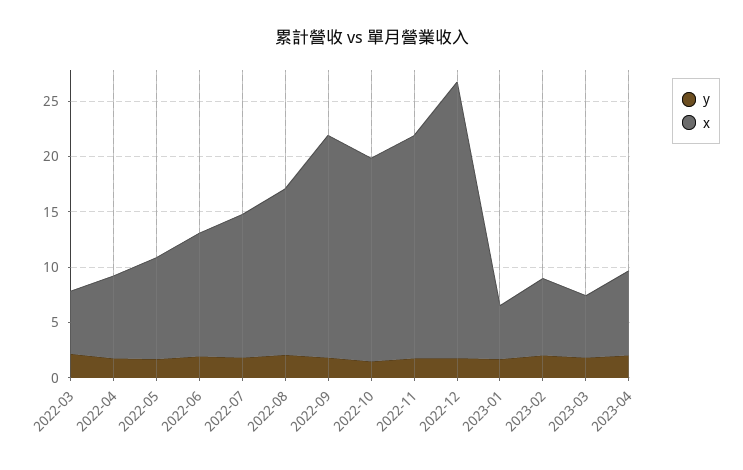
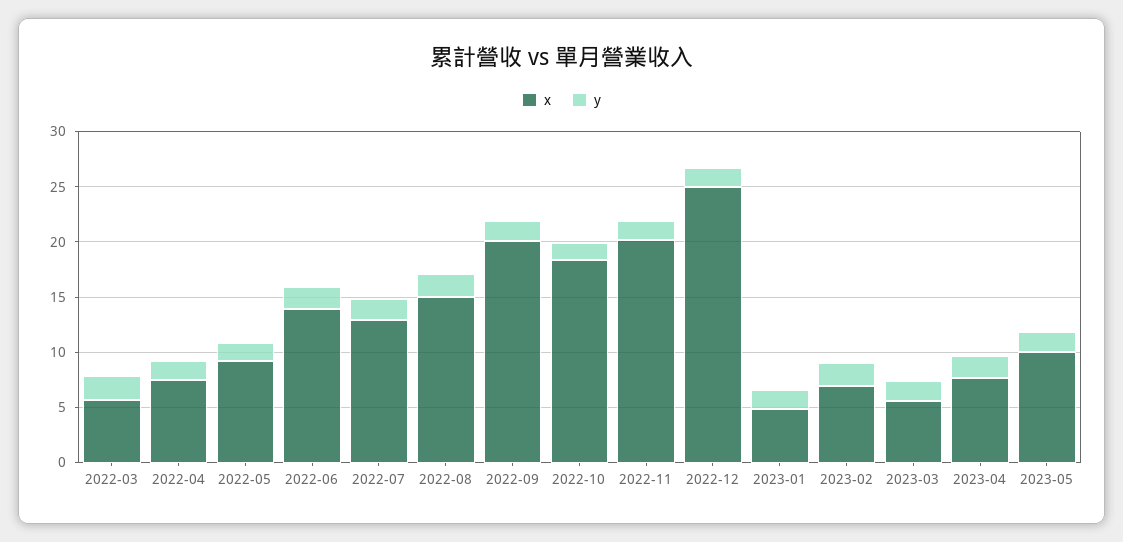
x, 2022-06: 11 -> 14
x, 2023-05: none -> 10
y, 2023-05: none -> 2

